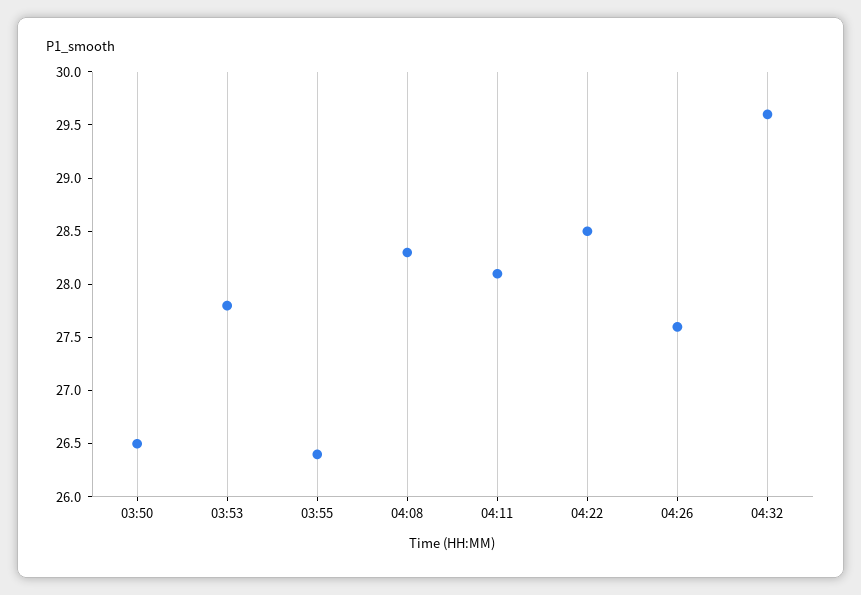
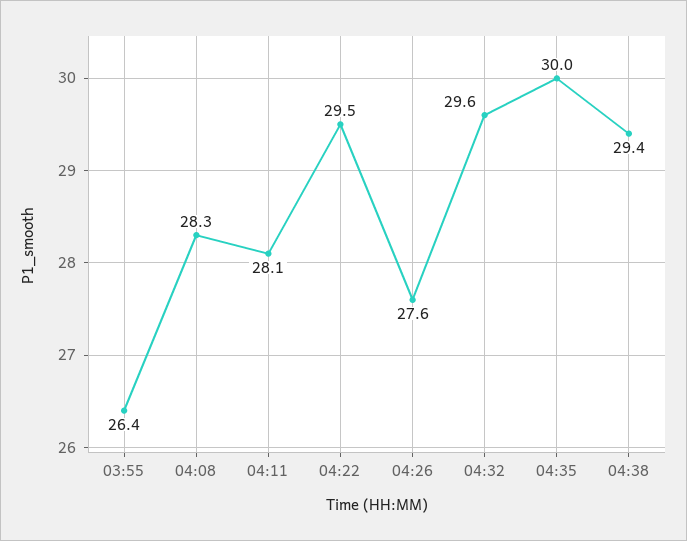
03:50: 26.5 -> none
03:53: 27.8 -> none
04:22: 28.5 -> 29.5
04:35: none -> 30
04:38: none -> 29.4

